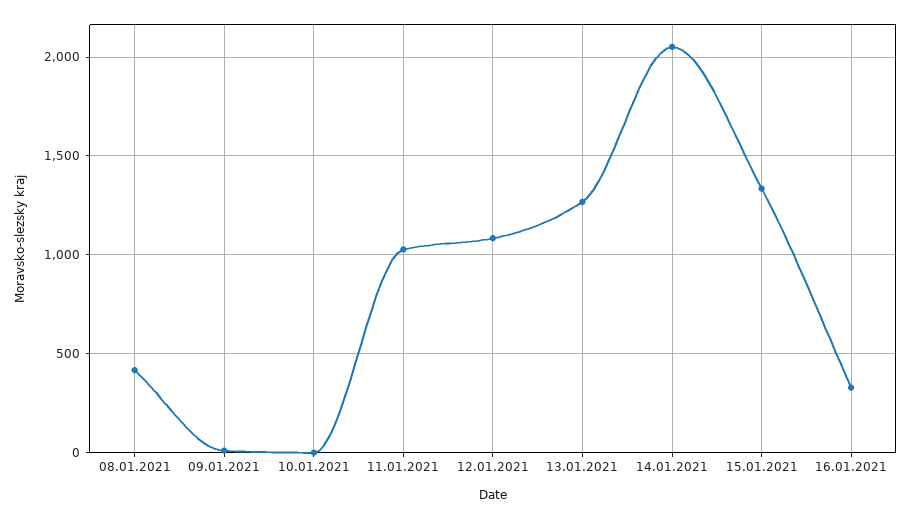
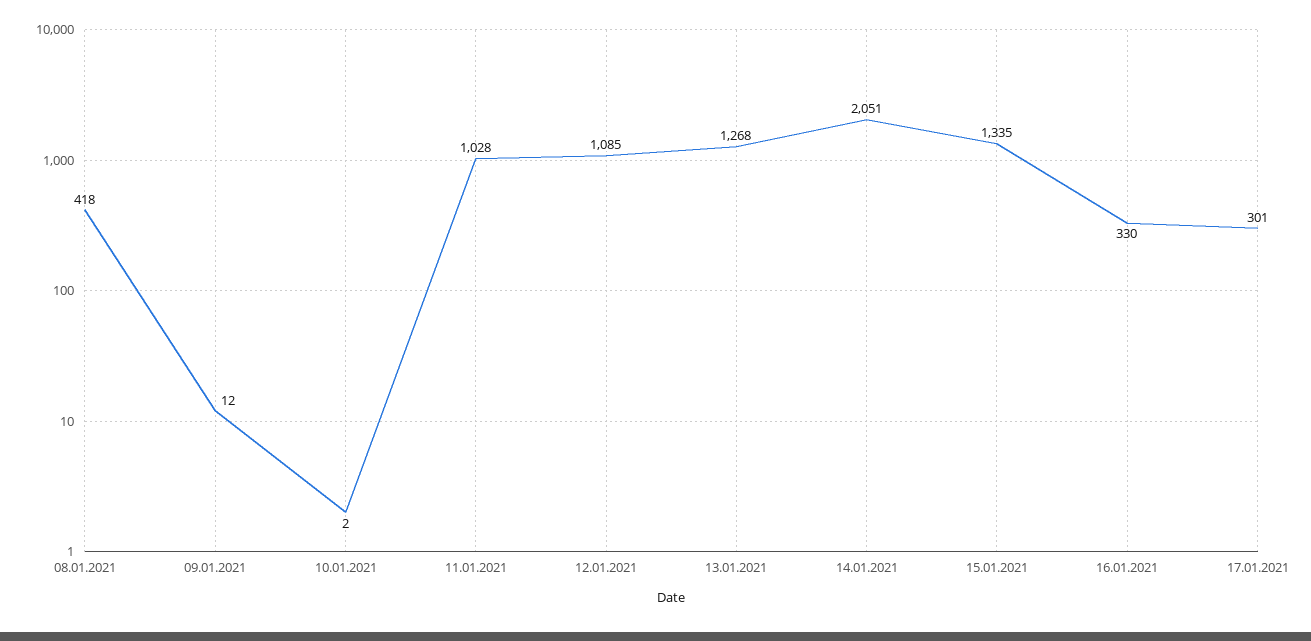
17.01.2021: none -> 301

